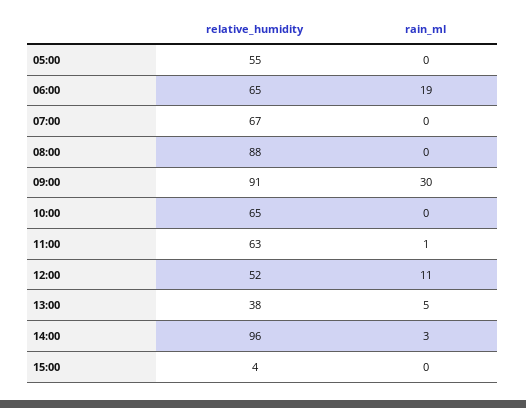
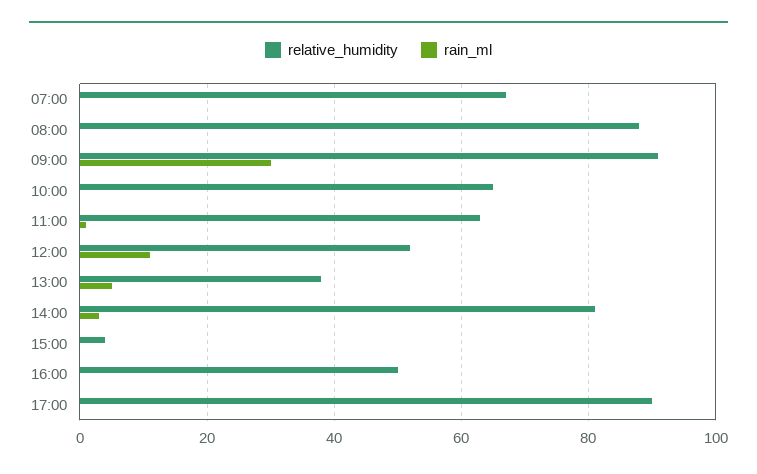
relative_humidity, 05:00: 55 -> none
rain_ml, 05:00: 0 -> none
relative_humidity, 06:00: 65 -> none
rain_ml, 06:00: 19 -> none
relative_humidity, 14:00: 96 -> 80
relative_humidity, 16:00: none -> 50
rain_ml, 16:00: none -> 0
relative_humidity, 17:00: none -> 90
rain_ml, 17:00: none -> 0

